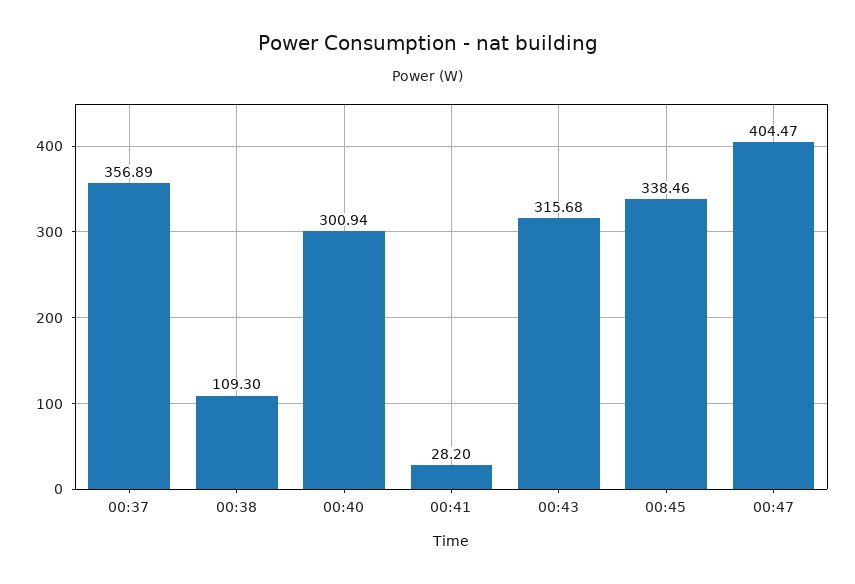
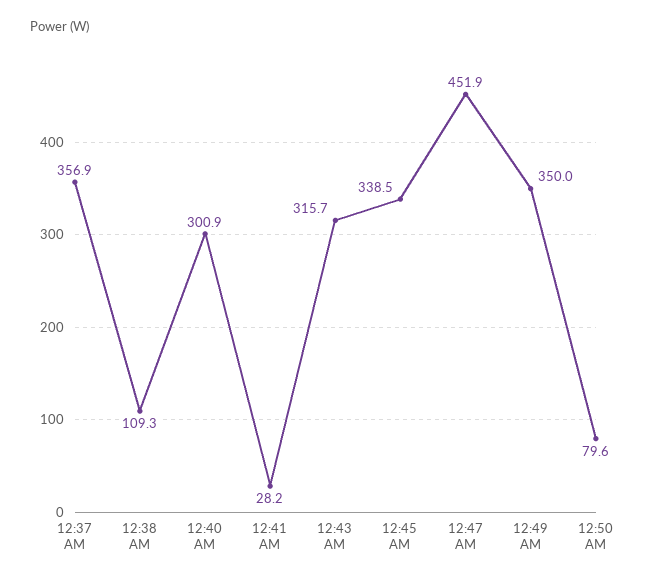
00:47: 404.47 -> 451.9
12:49 AM: none -> 350
12:50 AM: none -> 79.6

